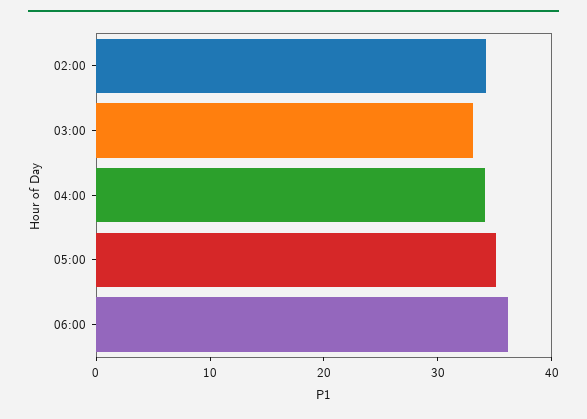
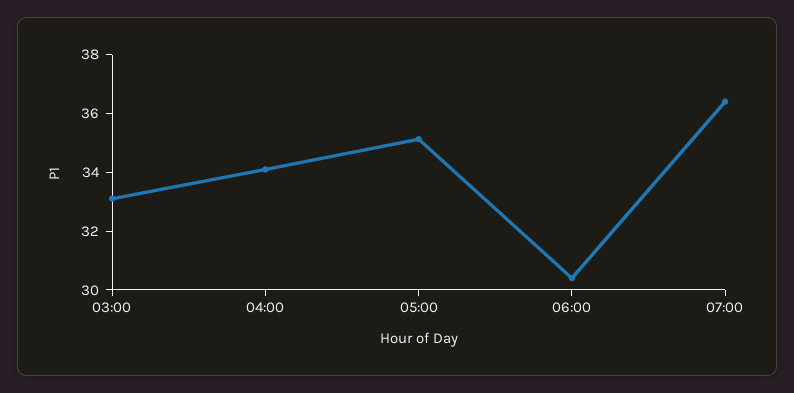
02:00: 34 -> none
06:00: 36 -> 30.5
07:00: none -> 36.5

